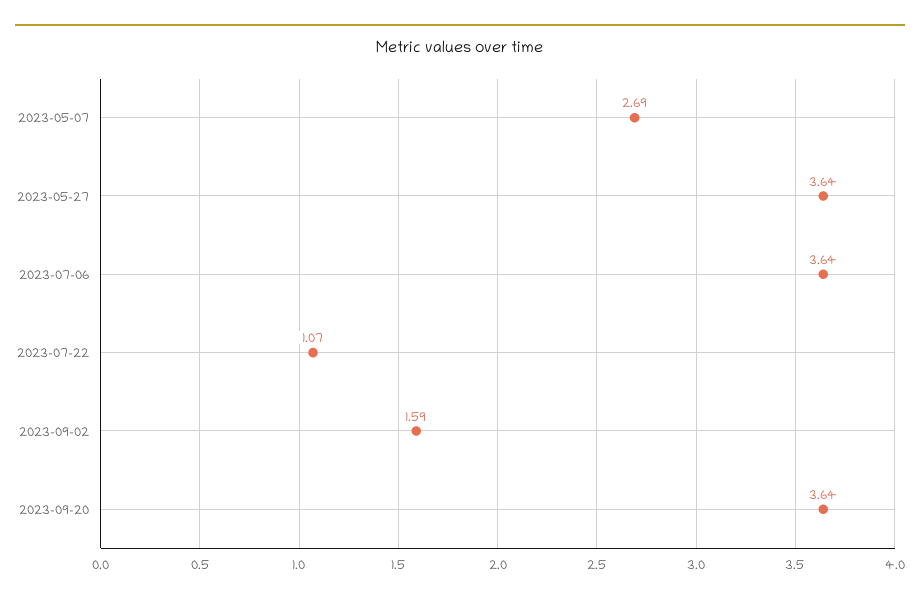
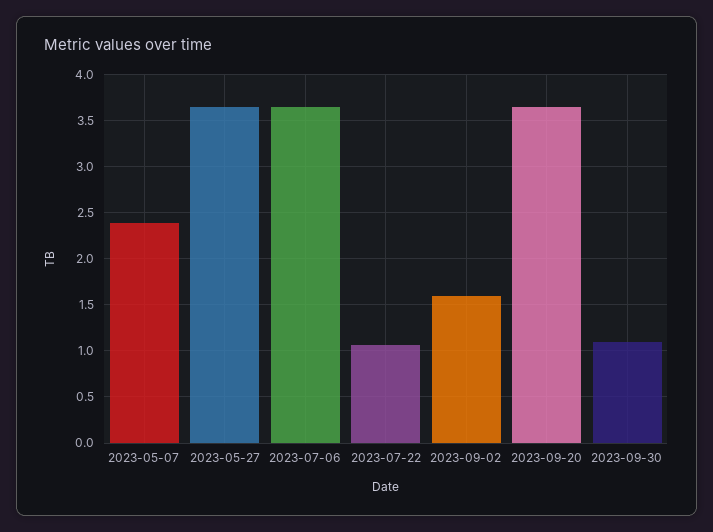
2023-05-07: 2.69 -> 2.4
2023-09-30: none -> 1.1

